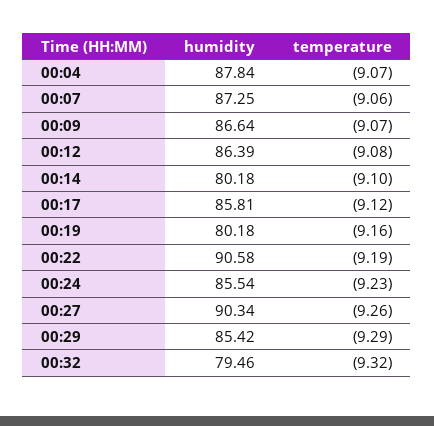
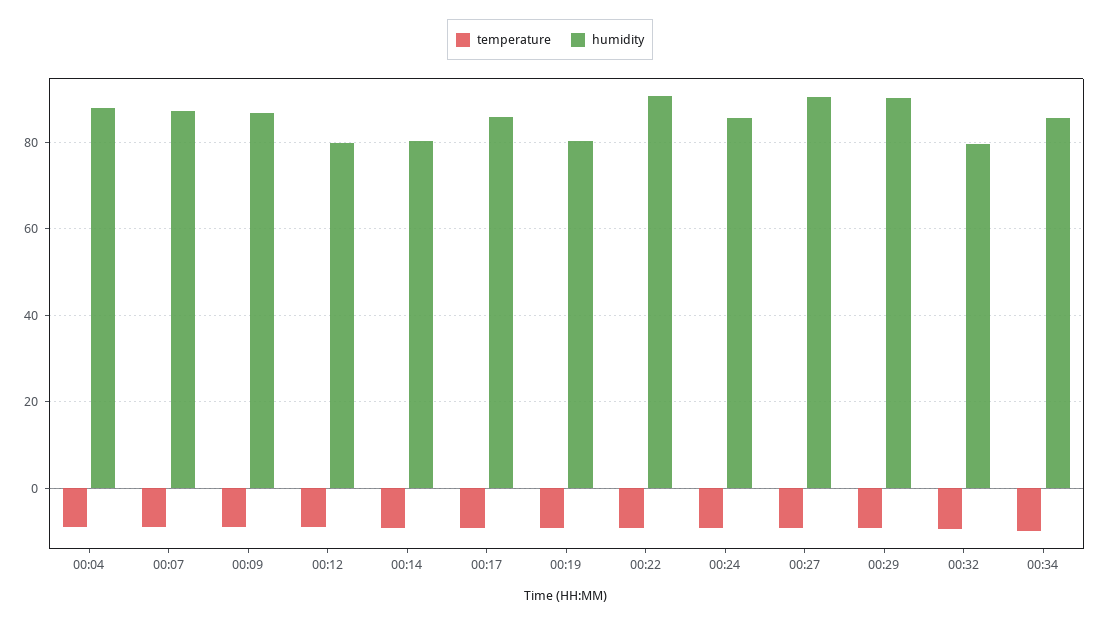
humidity, 00:12: 86.39 -> 80
humidity, 00:29: 85.42 -> 90
temperature, 00:34: none -> -10
humidity, 00:34: none -> 86

